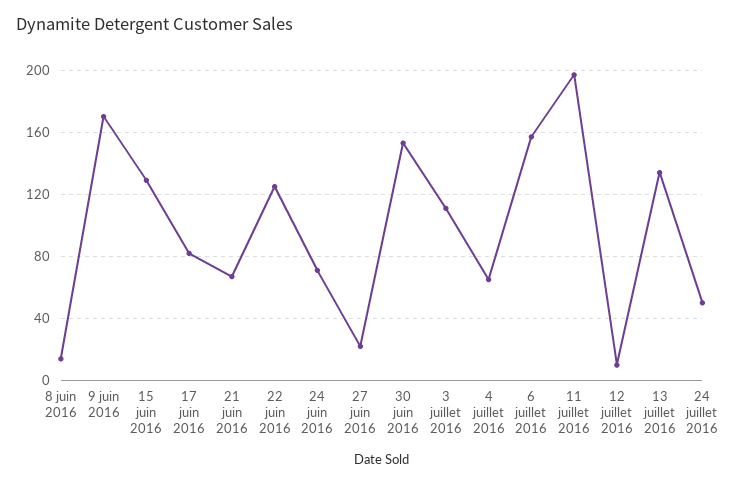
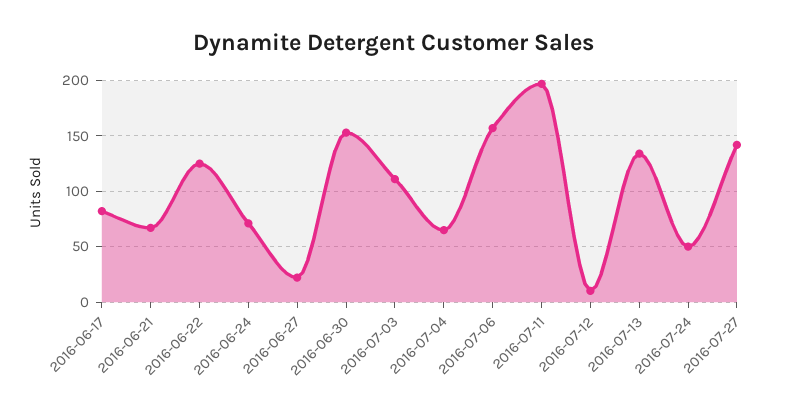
8 juin 2016: 15 -> none
9 juin 2016: 170 -> none
15 juin 2016: 130 -> none
2016-07-27: none -> 140

